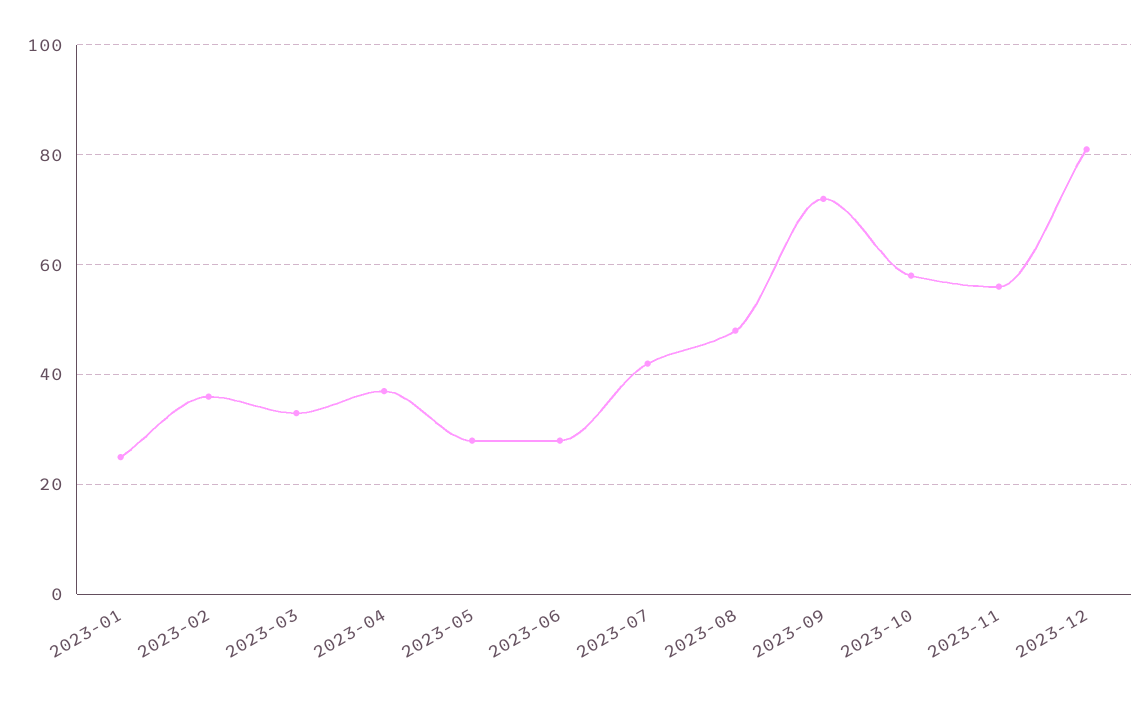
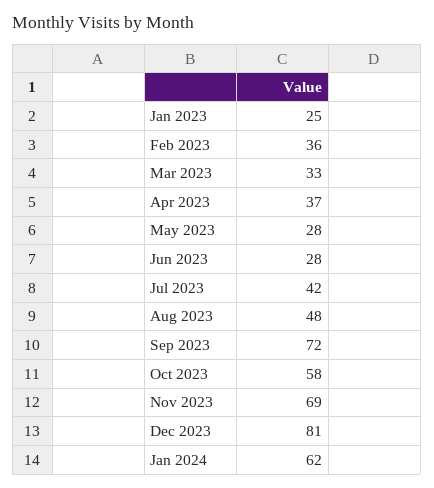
2023-11: 55 -> 69
Jan 2024: none -> 62

